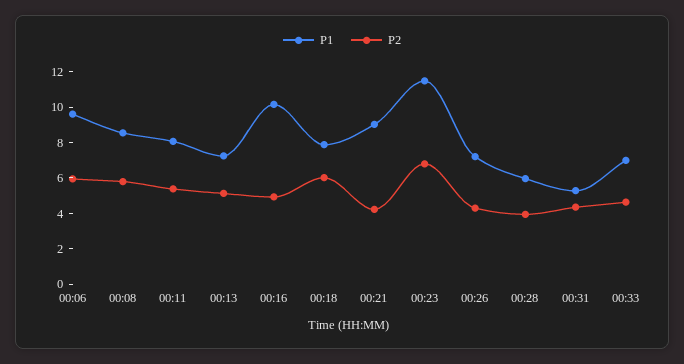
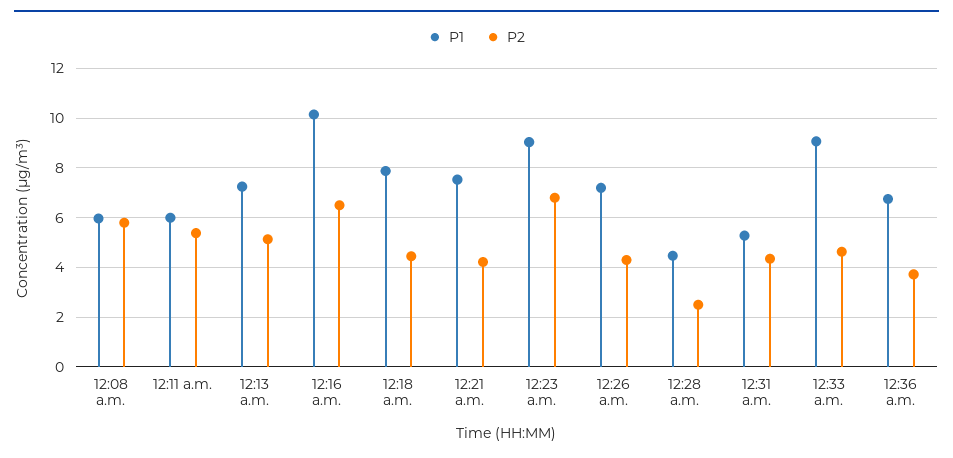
P1, 00:06: 9.5 -> none
P2, 00:06: 6 -> none
P1, 00:08: 8.5 -> 6
P1, 00:11: 8 -> 6
P2, 00:16: 5 -> 6.5
P2, 00:18: 6 -> 4.5
P1, 00:21: 9 -> 7.5
P1, 00:23: 11.5 -> 9
P1, 00:28: 6 -> 4.5
P2, 00:28: 4 -> 2.5
P1, 00:33: 7 -> 9
P1, 12:36 a.m.: none -> 6.75
P2, 12:36 a.m.: none -> 3.75

